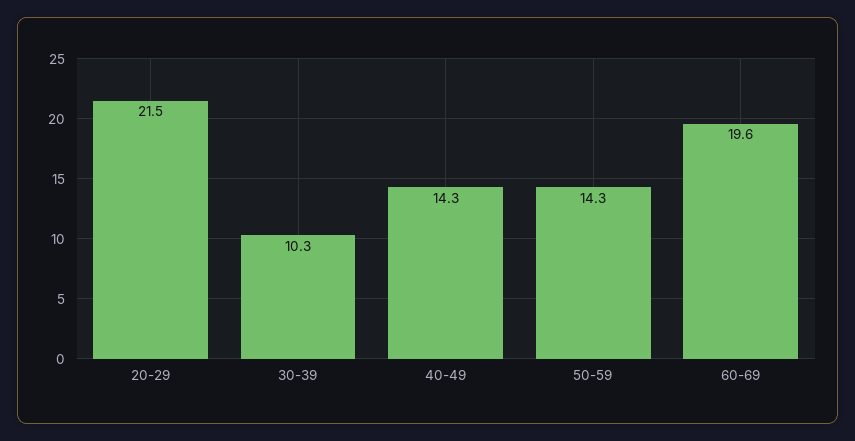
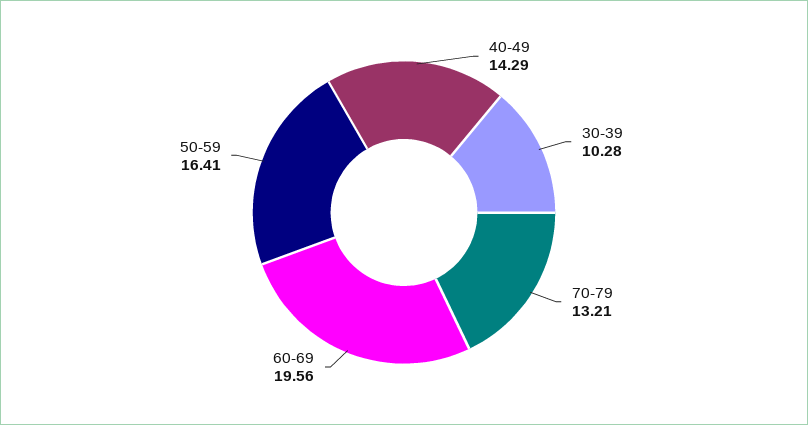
20-29: 21.5 -> none
50-59: 14.3 -> 16.41
70-79: none -> 13.21

